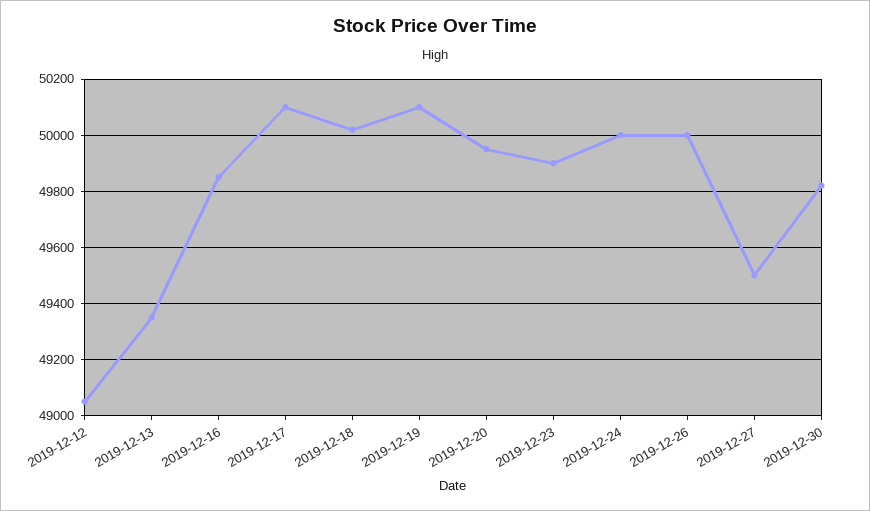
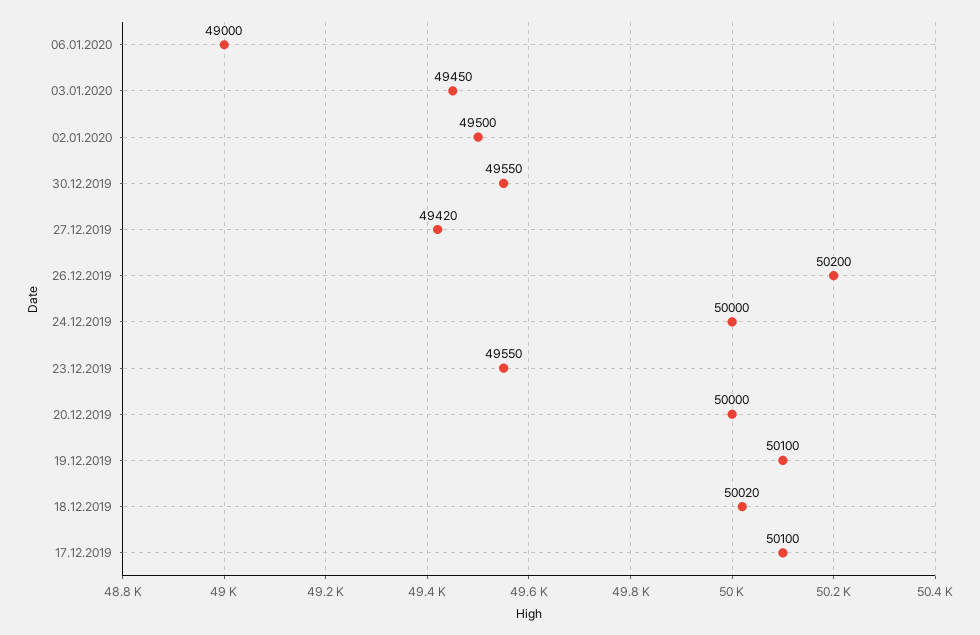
2019-12-12: 49050 -> none
2019-12-13: 49350 -> none
2019-12-16: 49850 -> none
2019-12-20: 49950 -> 50000
2019-12-23: 49900 -> 49550
2019-12-26: 50000 -> 50200
2019-12-27: 49500 -> 49420
2019-12-30: 49825 -> 49550
06.01.2020: none -> 49000
03.01.2020: none -> 49450
02.01.2020: none -> 49500

